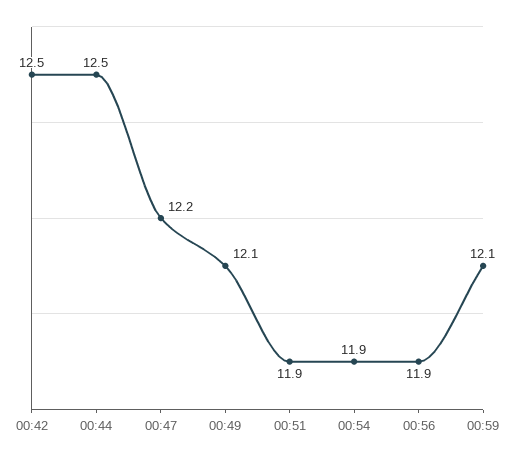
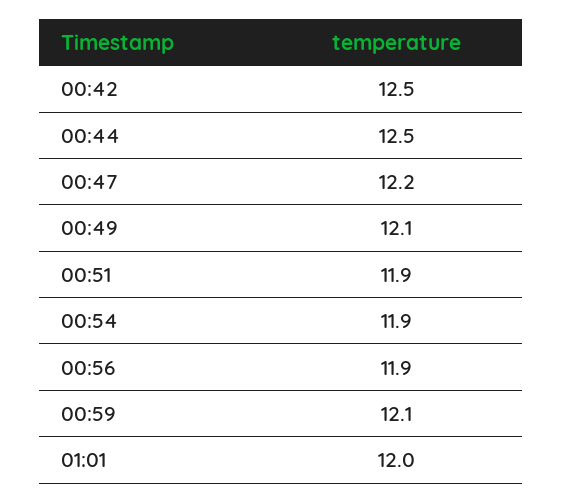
01:01: none -> 12

